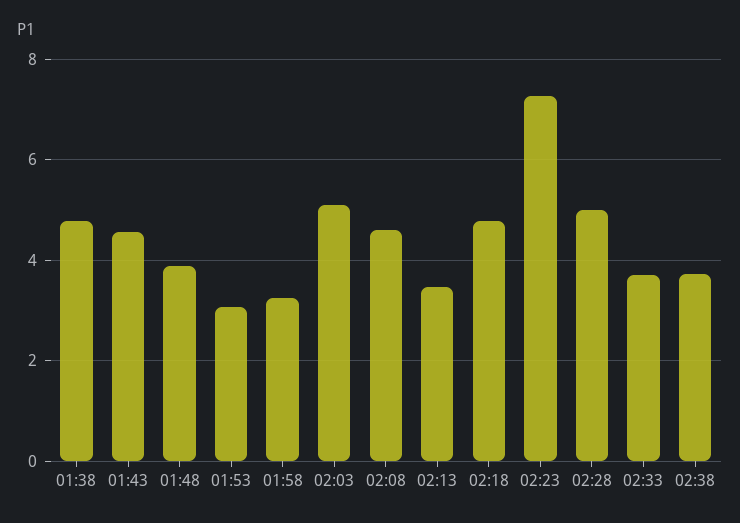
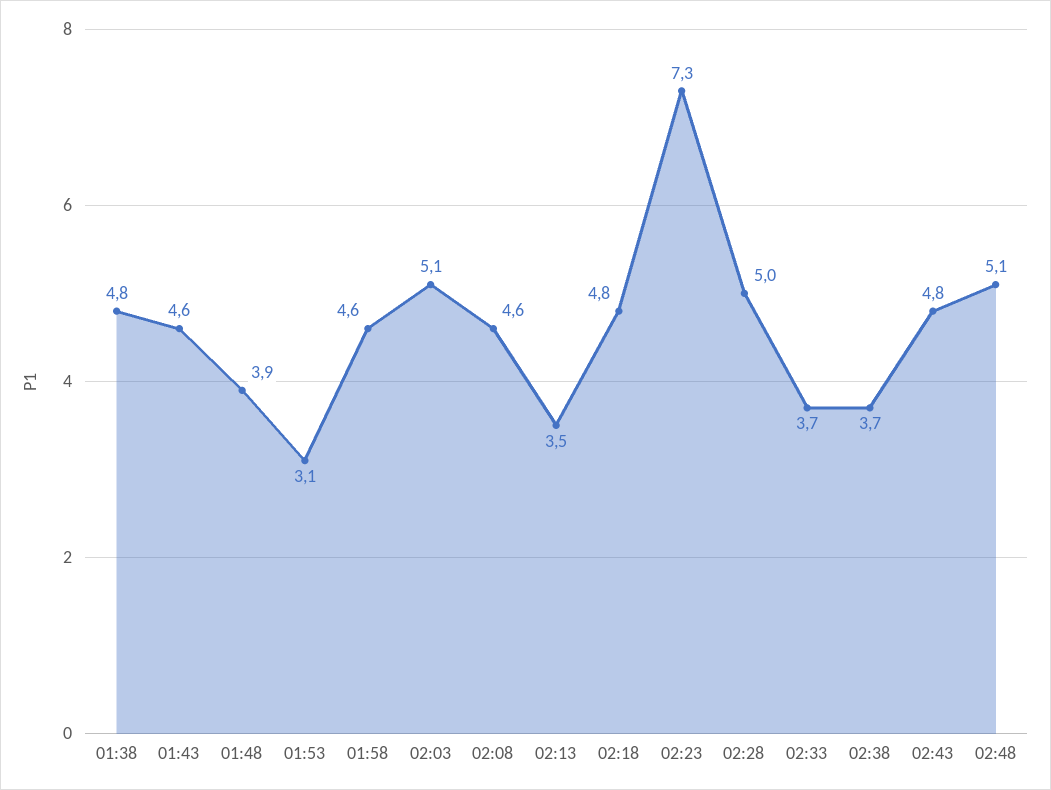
01:58: 3.2 -> 4.6
02:43: none -> 4.8
02:48: none -> 5.1

